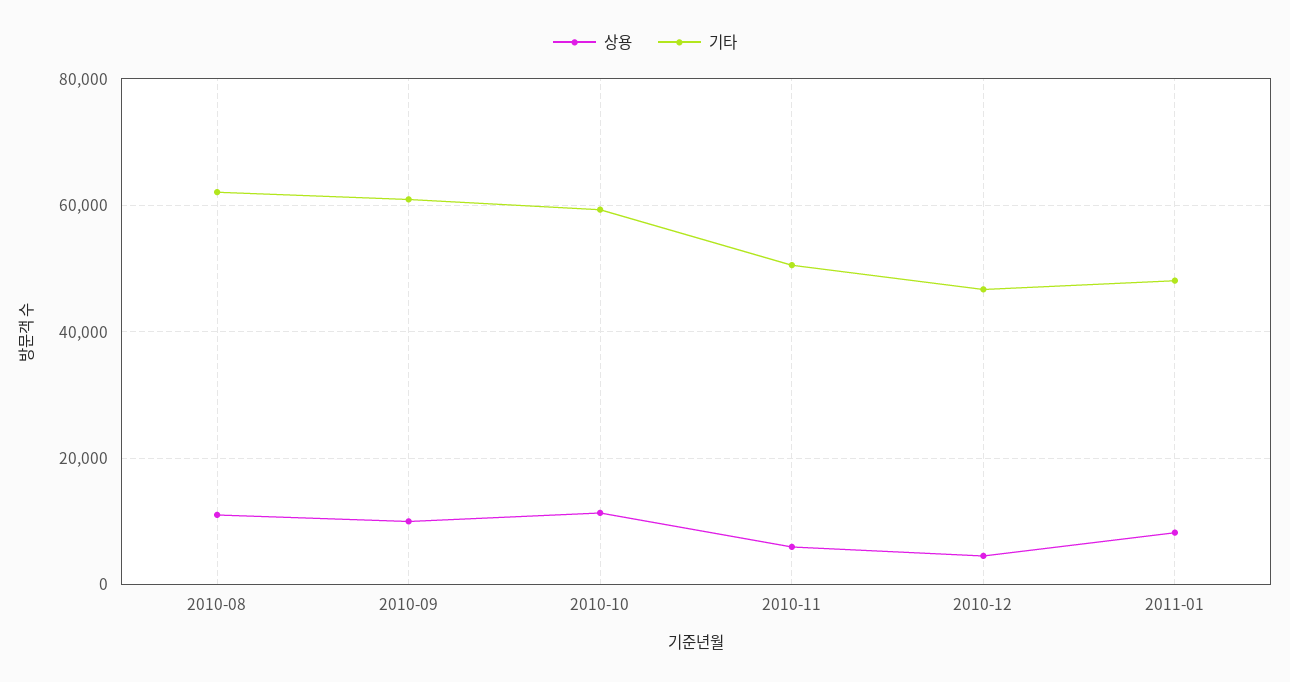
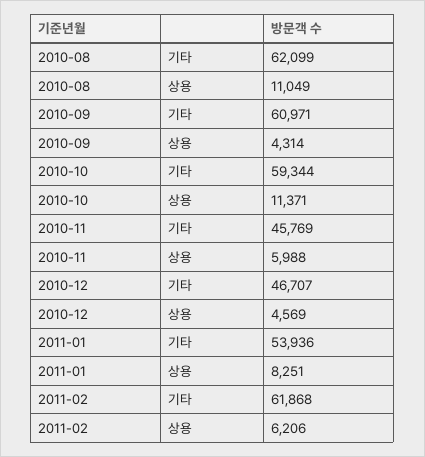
상용, 2010-09: 10000 -> 4314
기타, 2010-11: 50000 -> 45769
기타, 2011-01: 48000 -> 53936
기타, 2011-02: none -> 61868
상용, 2011-02: none -> 6206

